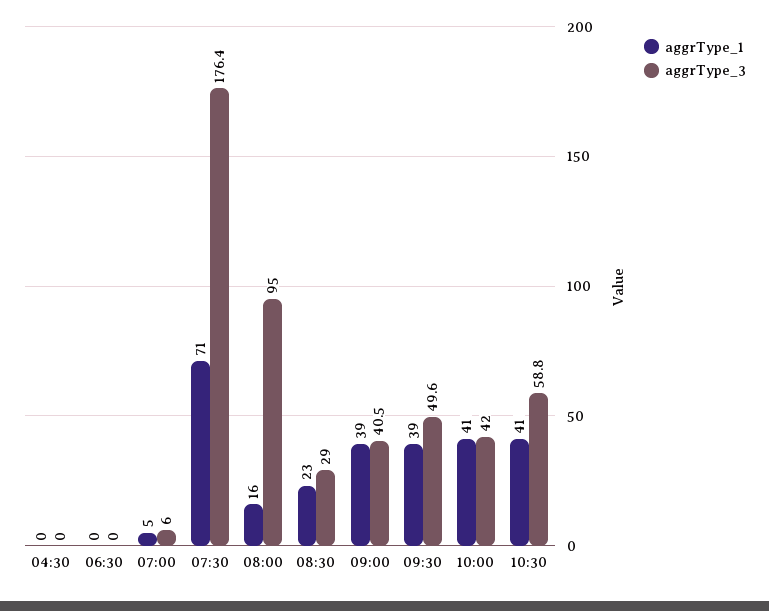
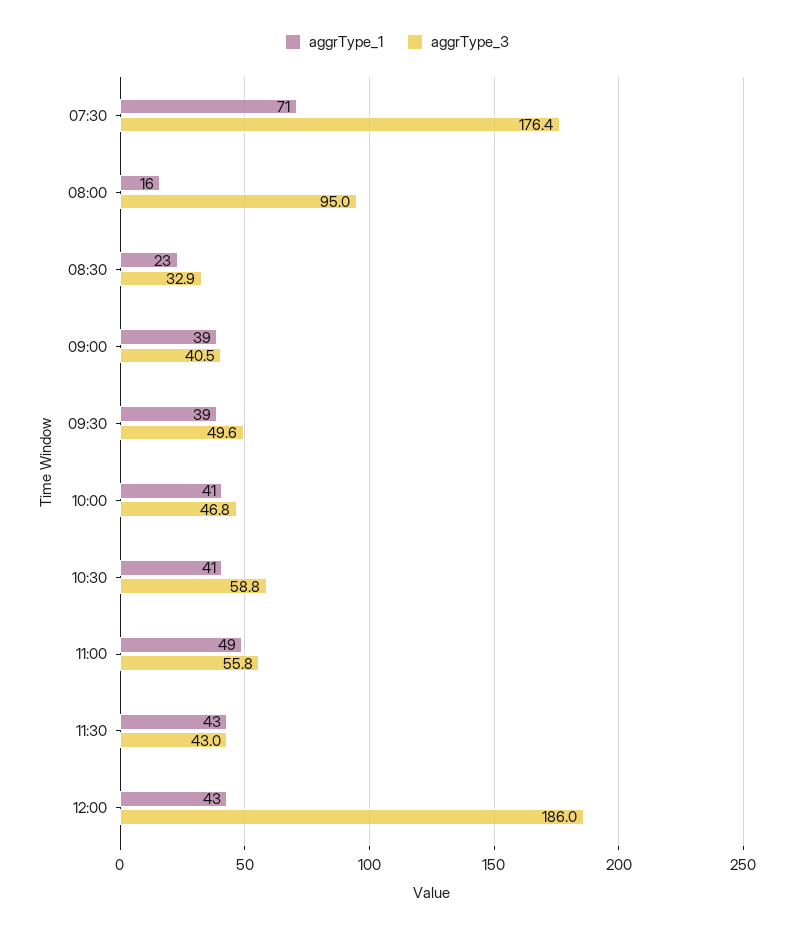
aggrType_1, 04:30: 0 -> none
aggrType_3, 04:30: 0 -> none
aggrType_1, 06:30: 0 -> none
aggrType_3, 06:30: 0 -> none
aggrType_1, 07:00: 5 -> none
aggrType_3, 07:00: 6 -> none
aggrType_3, 08:30: 29 -> 32.9
aggrType_3, 10:00: 42 -> 46.8
aggrType_1, 11:00: none -> 49
aggrType_3, 11:00: none -> 55.8
aggrType_1, 11:30: none -> 43
aggrType_3, 11:30: none -> 43
aggrType_1, 12:00: none -> 43
aggrType_3, 12:00: none -> 186

